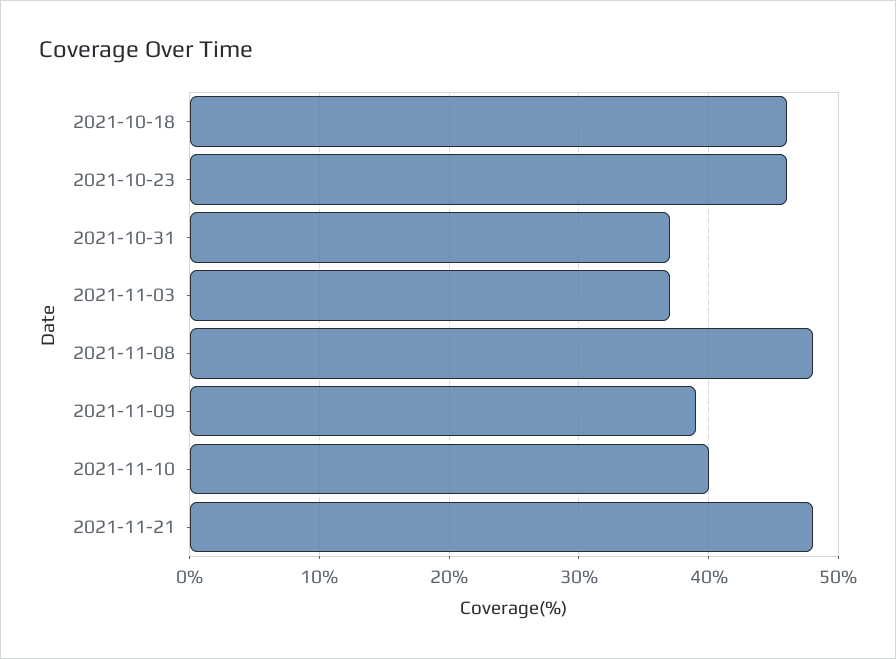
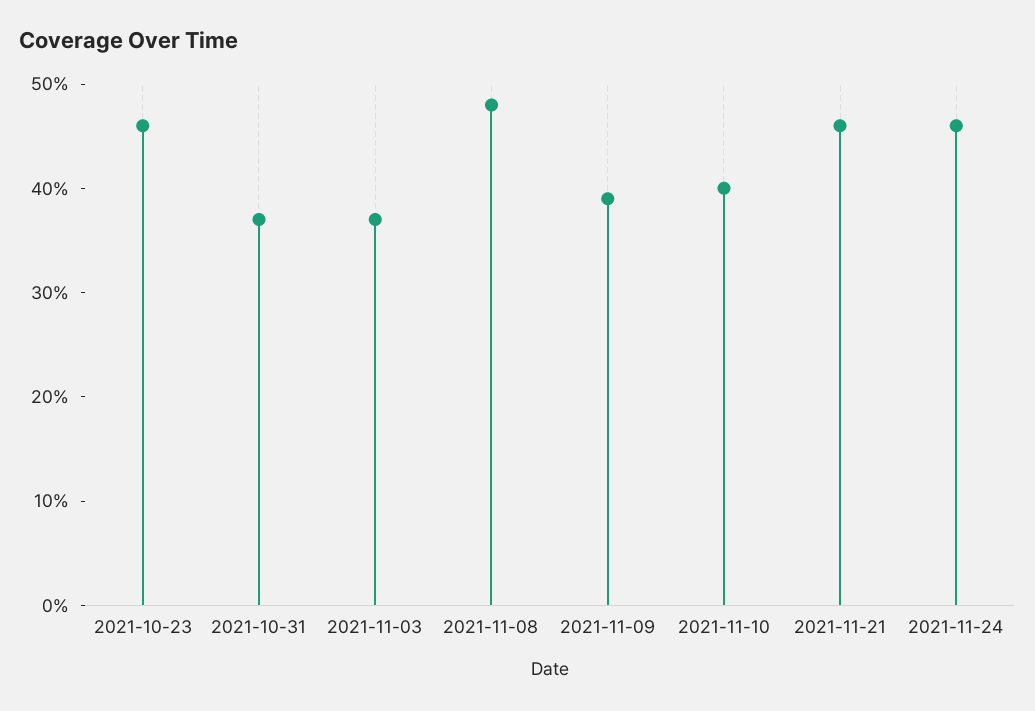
2021-10-18: 46 -> none
2021-11-21: 48 -> 46
2021-11-24: none -> 46

